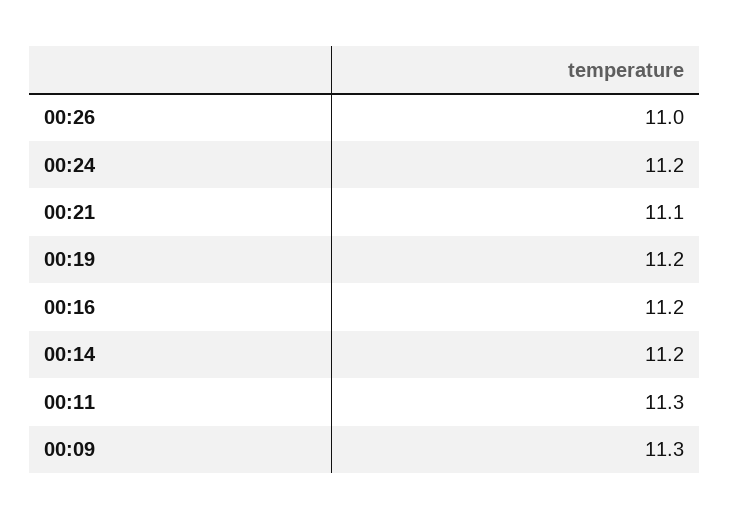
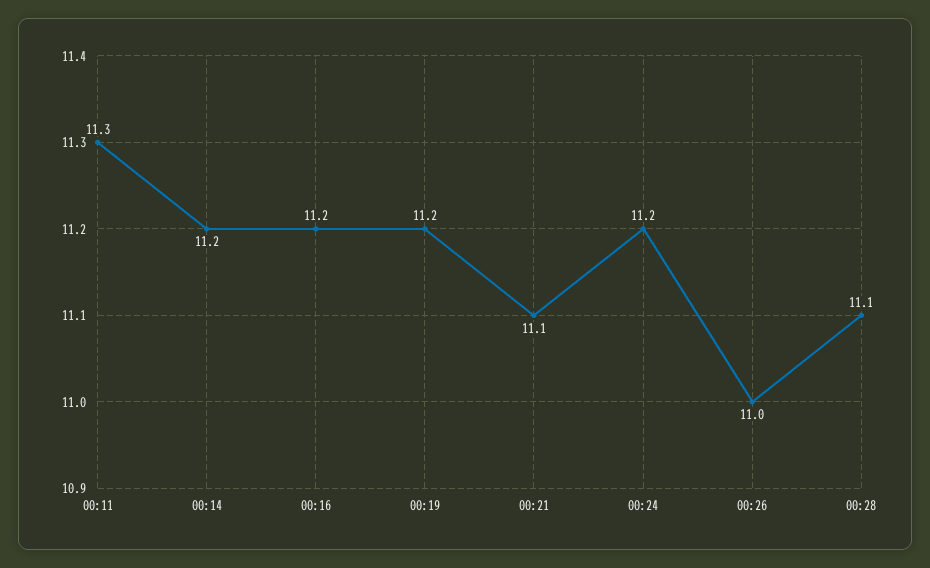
00:09: 11.3 -> none
00:28: none -> 11.1

